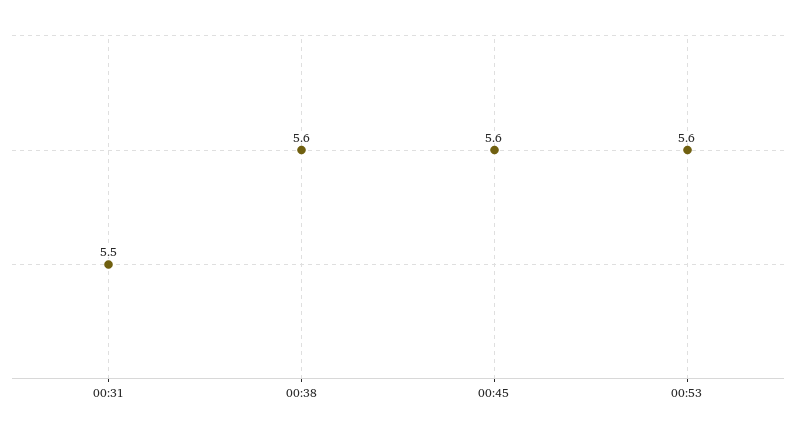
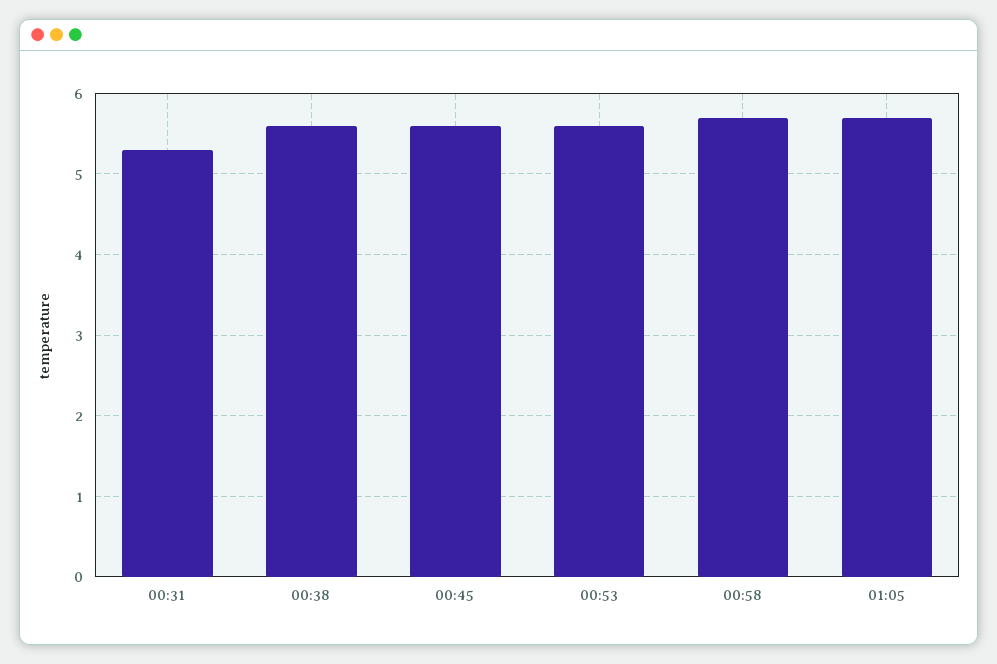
00:31: 5.5 -> 5.3
00:58: none -> 5.7
01:05: none -> 5.7

